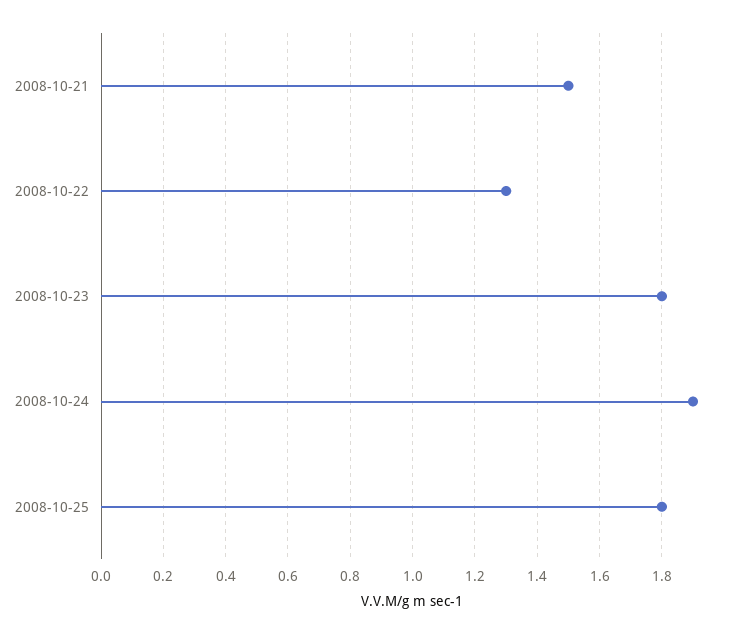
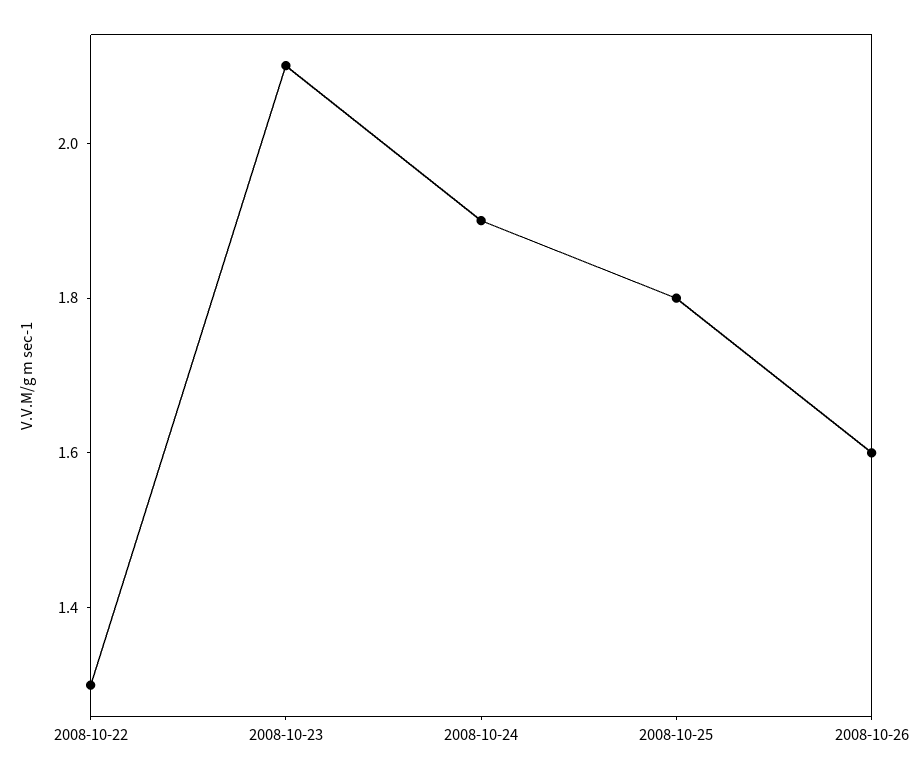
2008-10-21: 1.5 -> none
2008-10-23: 1.8 -> 2.1
2008-10-26: none -> 1.6

